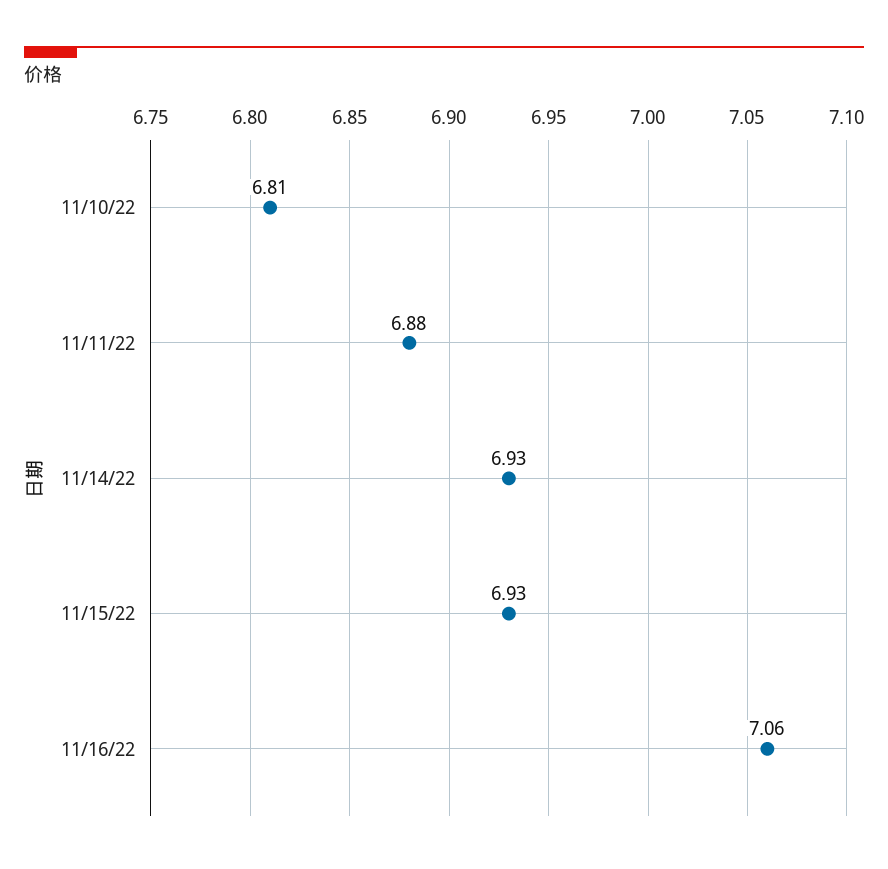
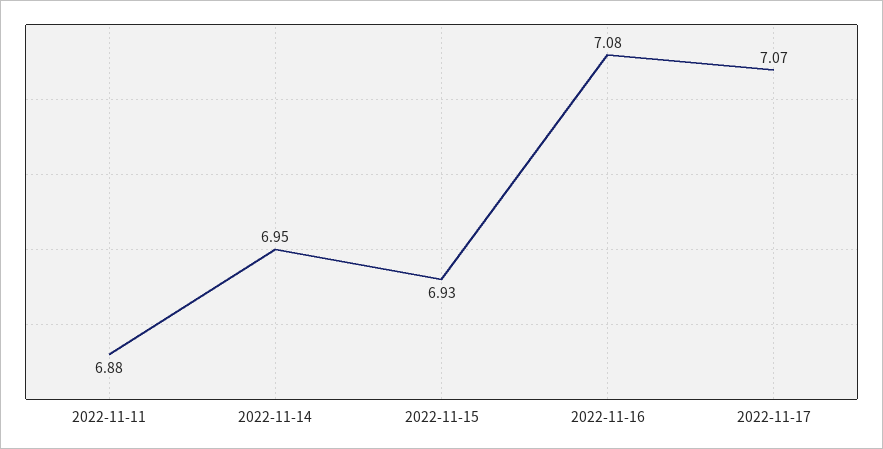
11/10/22: 6.81 -> none
11/14/22: 6.93 -> 6.95
11/16/22: 7.06 -> 7.08
2022-11-17: none -> 7.07

